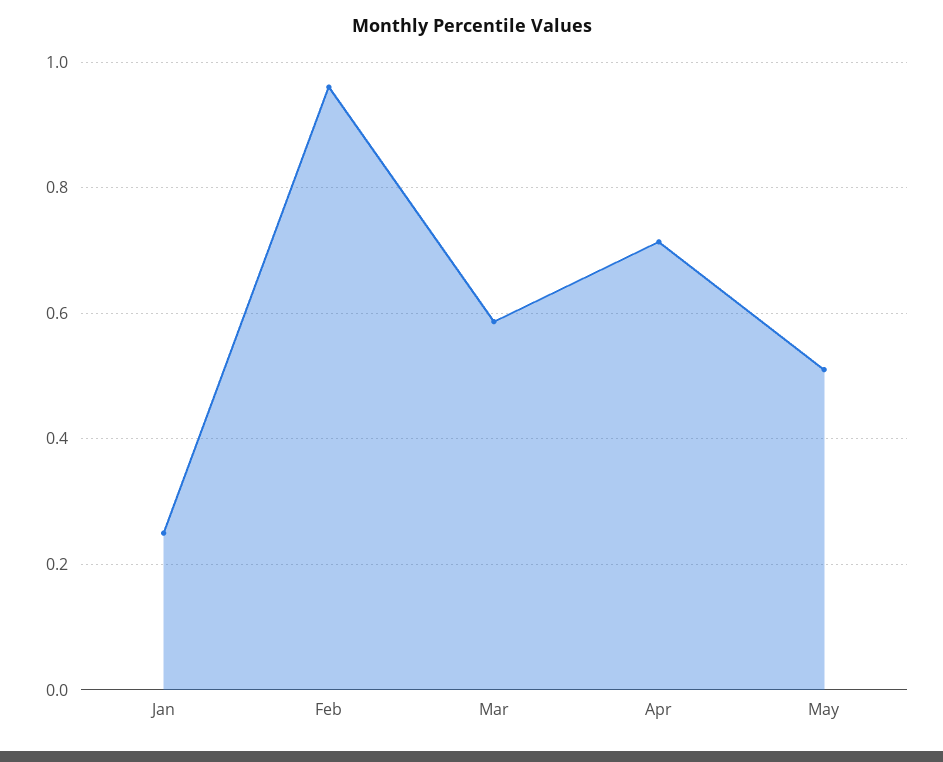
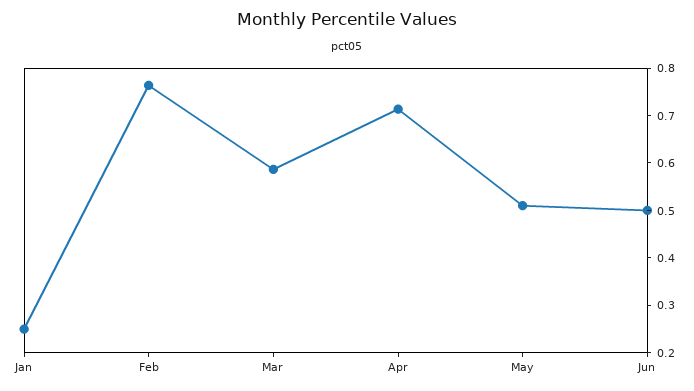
Feb: 0.96 -> 0.76
Jun: none -> 0.5

